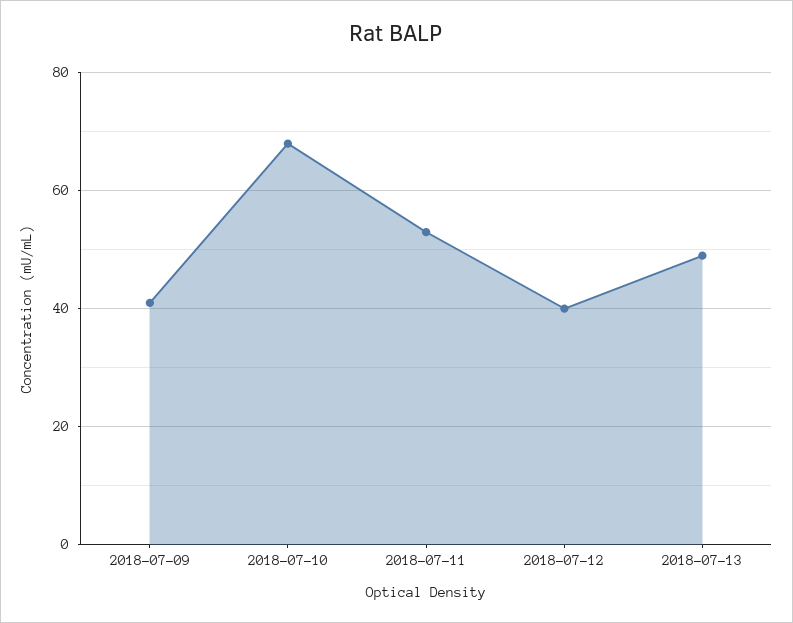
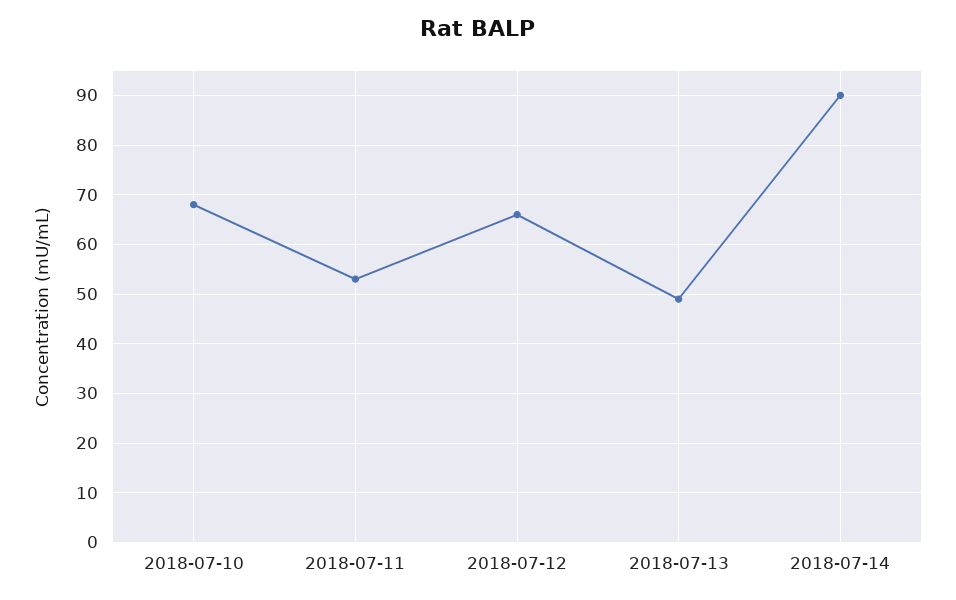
2018-07-09: 40 -> none
2018-07-12: 40 -> 65
2018-07-14: none -> 90

